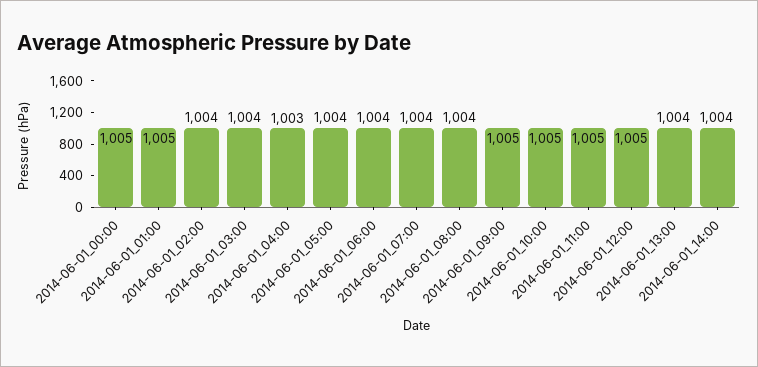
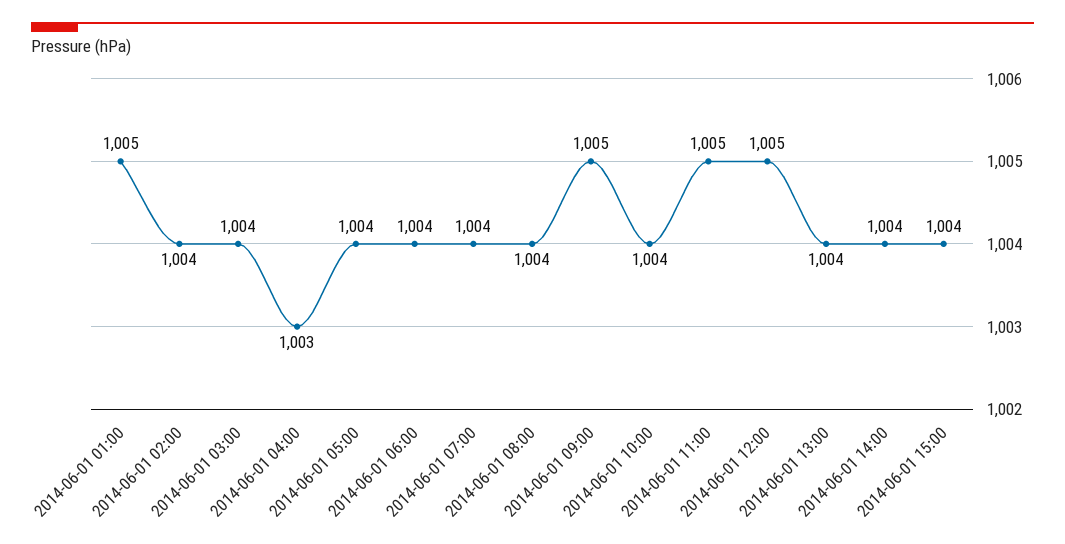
2014-06-01_00:00: 1005 -> none
2014-06-01_10:00: 1005 -> 1004
2014-06-01 15:00: none -> 1004

